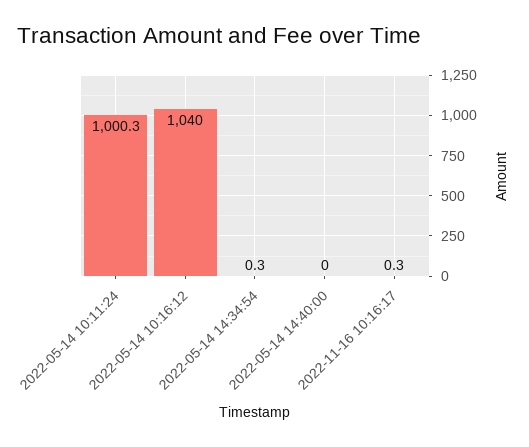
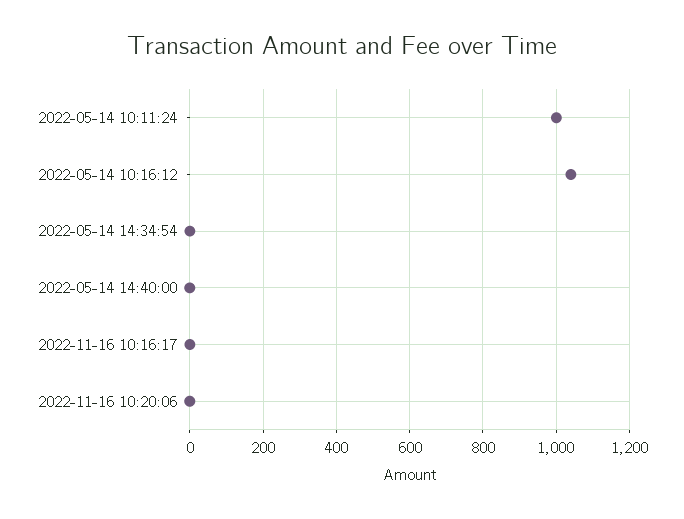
2022-11-16 10:20:06: none -> 0

